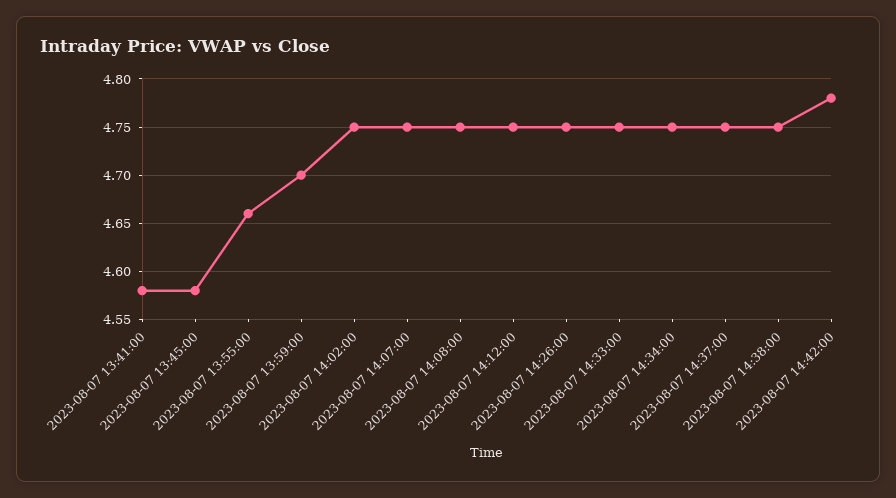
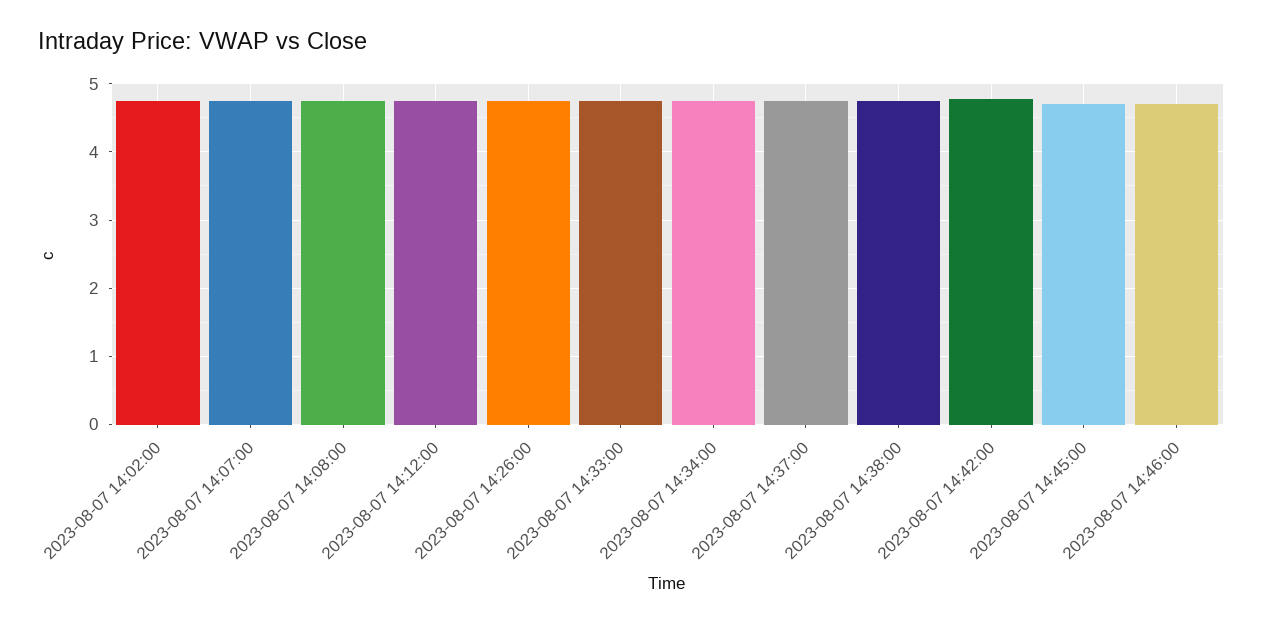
2023-08-07 13:41:00: 4.58 -> none
2023-08-07 13:45:00: 4.58 -> none
2023-08-07 13:55:00: 4.66 -> none
2023-08-07 13:59:00: 4.7 -> none
2023-08-07 14:45:00: none -> 4.7
2023-08-07 14:46:00: none -> 4.7

